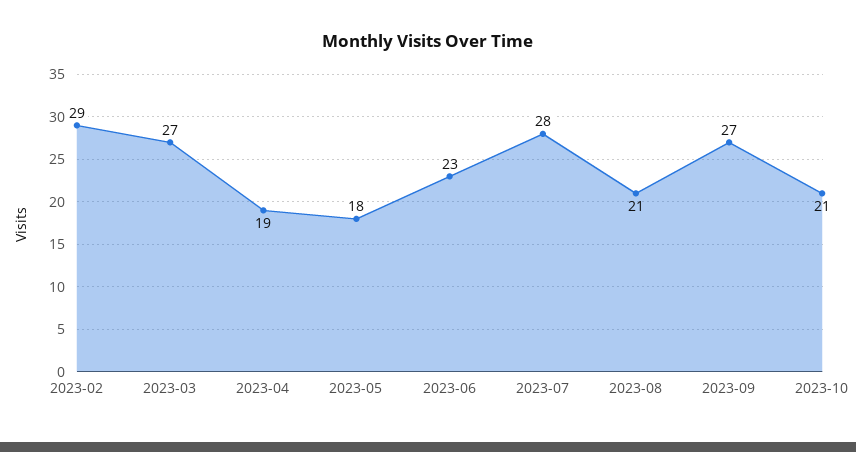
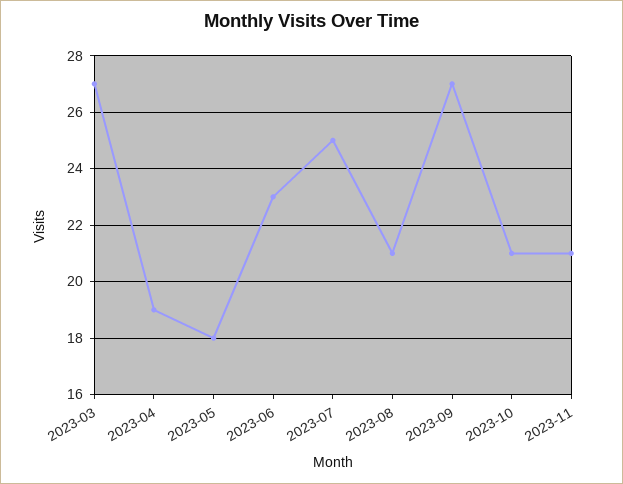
2023-02: 29 -> none
2023-07: 28 -> 25
2023-11: none -> 21

